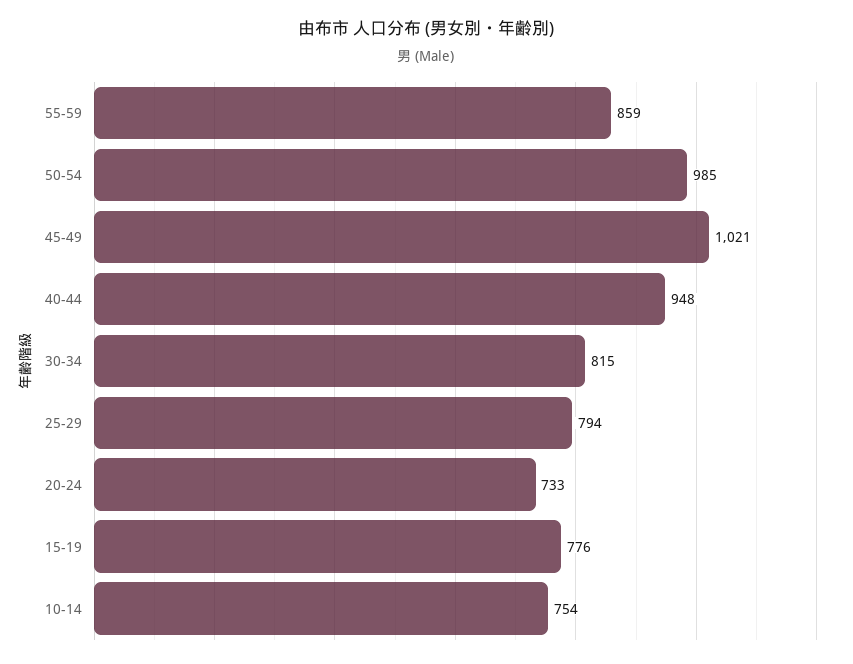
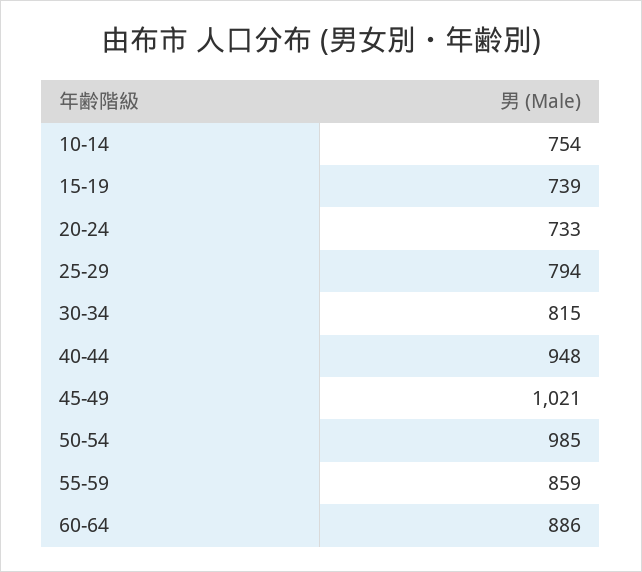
15-19: 776 -> 739
60-64: none -> 886

